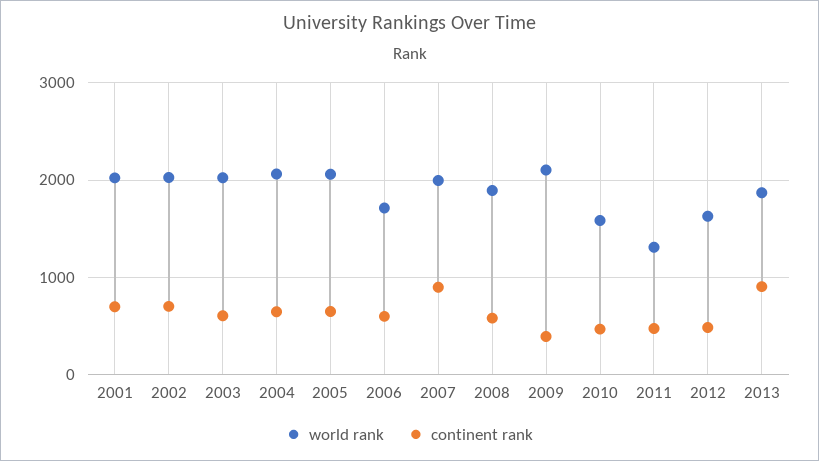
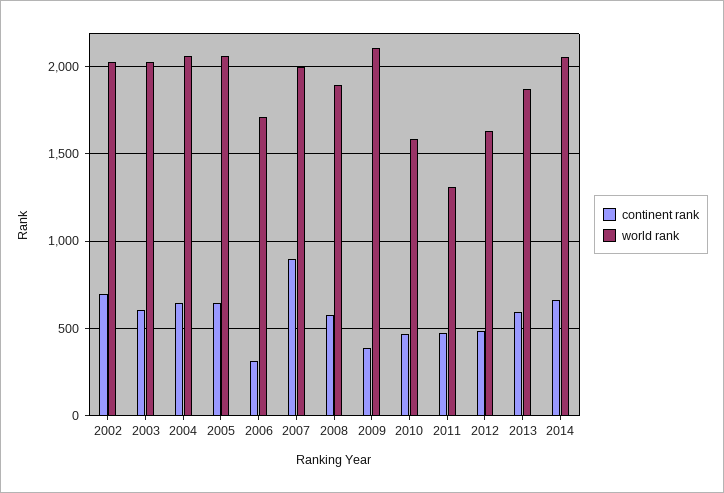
world rank, 2001: 2000 -> none
continent rank, 2001: 700 -> none
continent rank, 2006: 600 -> 300
continent rank, 2013: 900 -> 600
continent rank, 2014: none -> 650
world rank, 2014: none -> 2050

